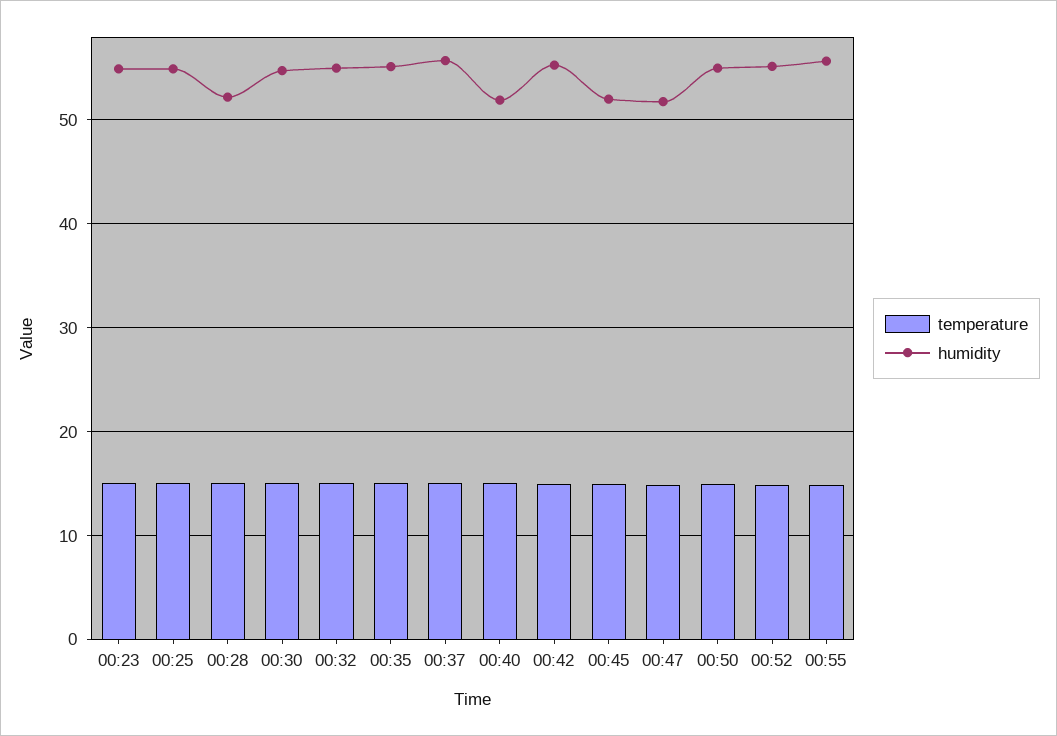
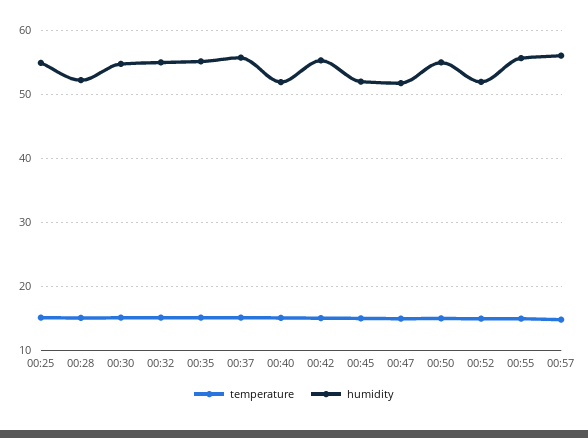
temperature, 00:23: 15 -> none
humidity, 00:23: 55 -> none
humidity, 00:52: 55 -> 52
temperature, 00:57: none -> 15
humidity, 00:57: none -> 56

